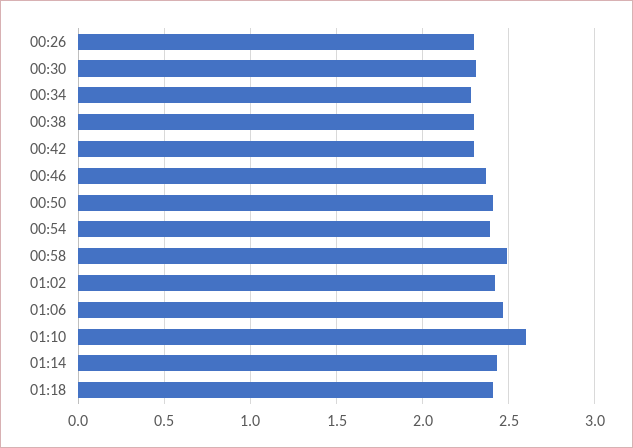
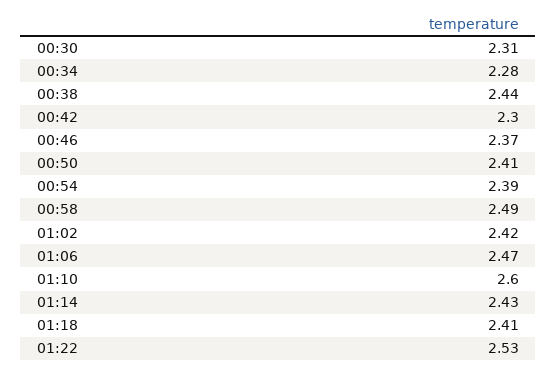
00:26: 2.3 -> none
00:38: 2.3 -> 2.44
01:22: none -> 2.53

